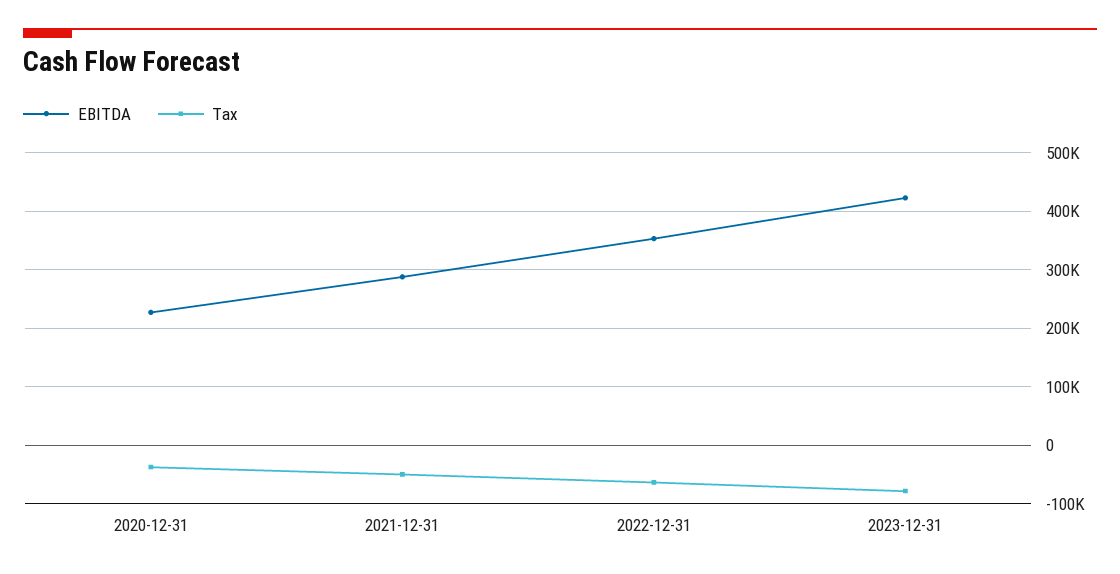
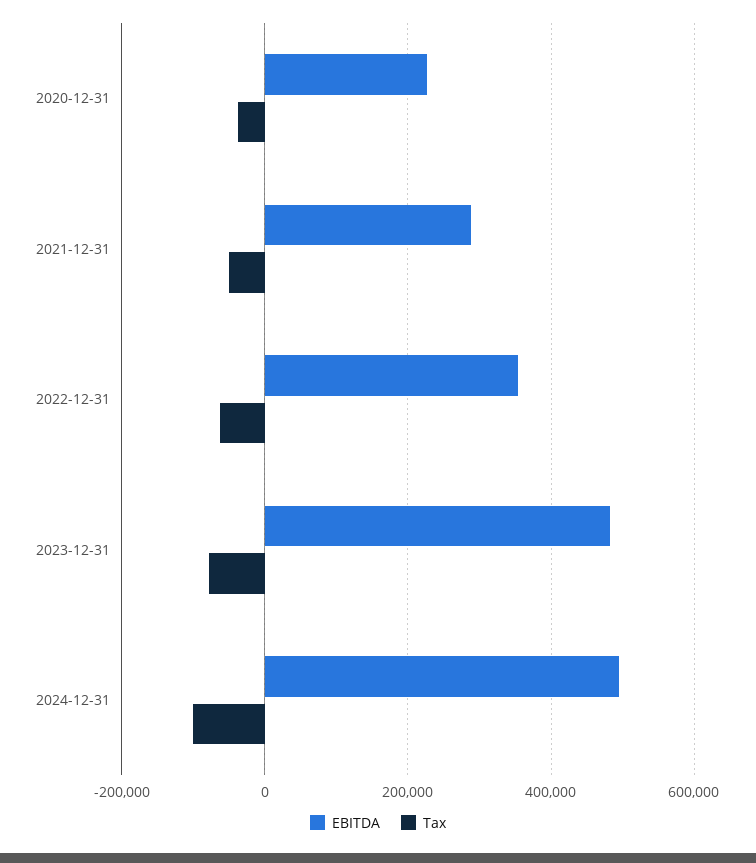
EBITDA, 2023-12-31: 420000 -> 480000
EBITDA, 2024-12-31: none -> 500000
Tax, 2024-12-31: none -> -100000

